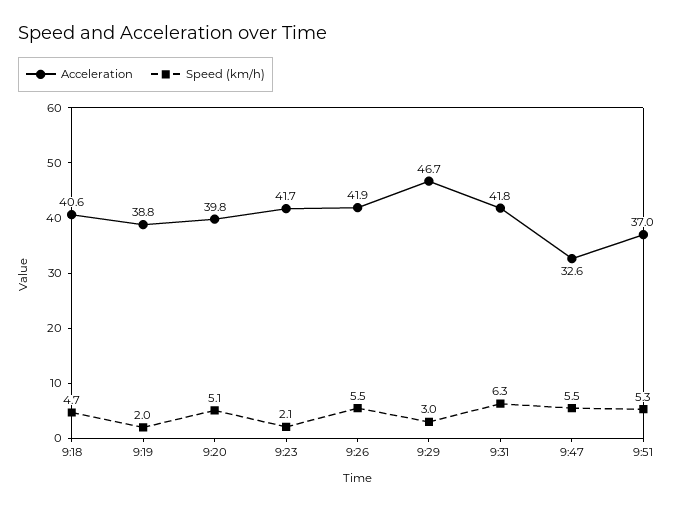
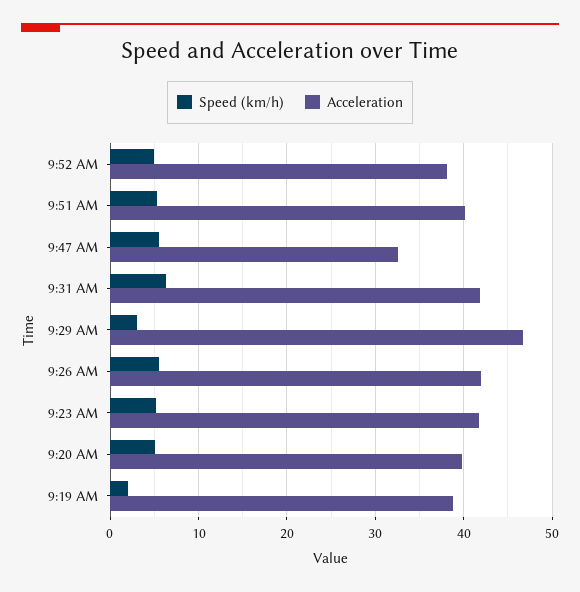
Acceleration, 9:18: 40.6 -> none
Speed (km/h), 9:18: 4.7 -> none
Speed (km/h), 9:23: 2.1 -> 5
Acceleration, 9:51: 37 -> 40
Speed (km/h), 9:52 AM: none -> 5
Acceleration, 9:52 AM: none -> 38

